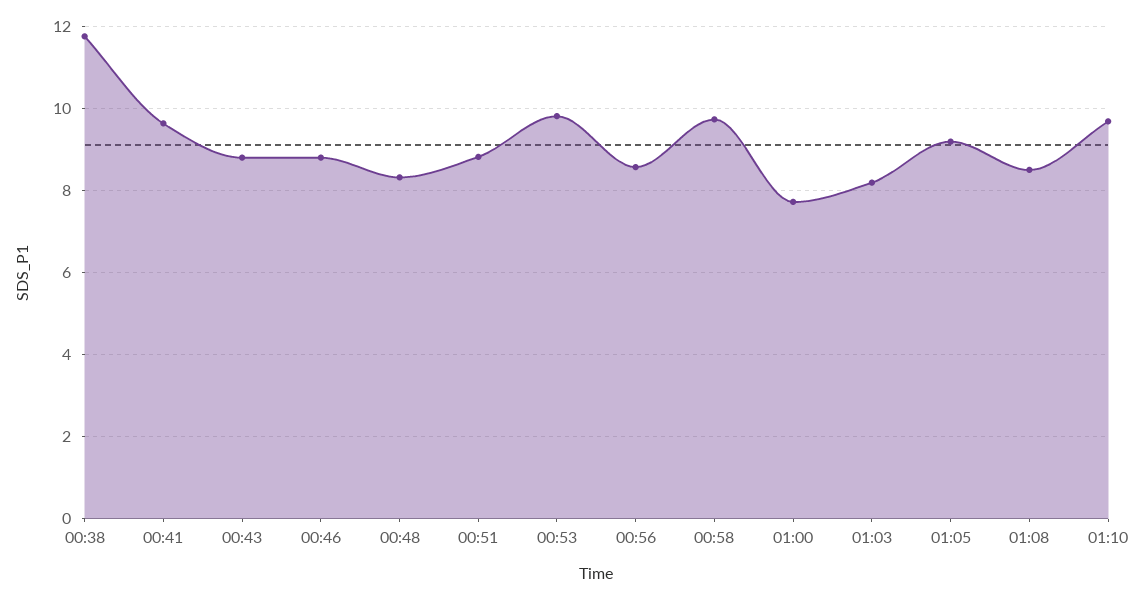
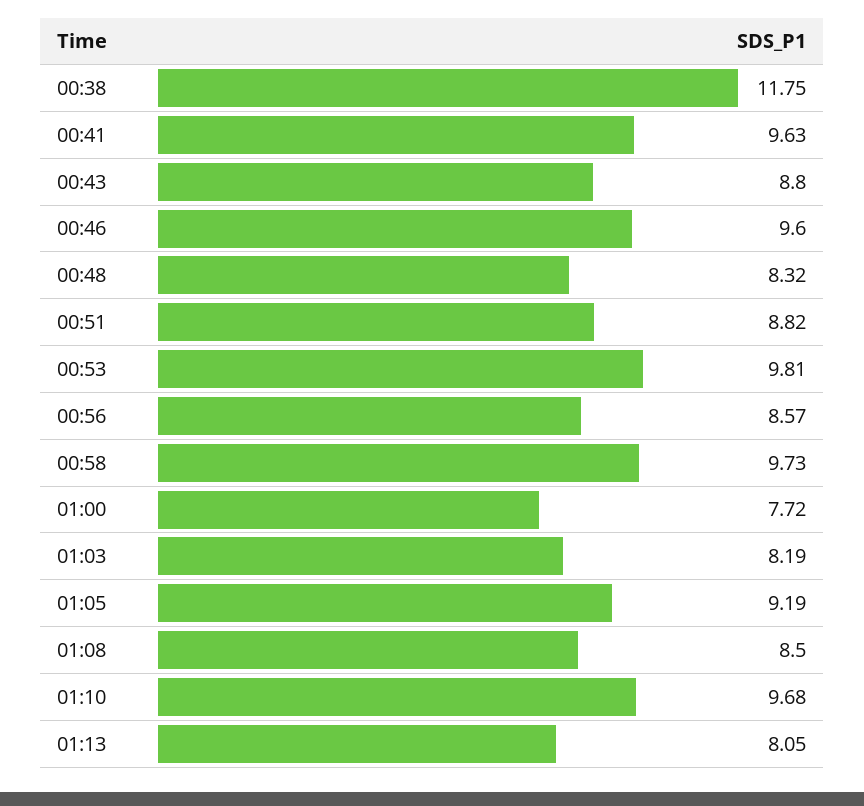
00:46: 8.8 -> 9.6
01:13: none -> 8.05

